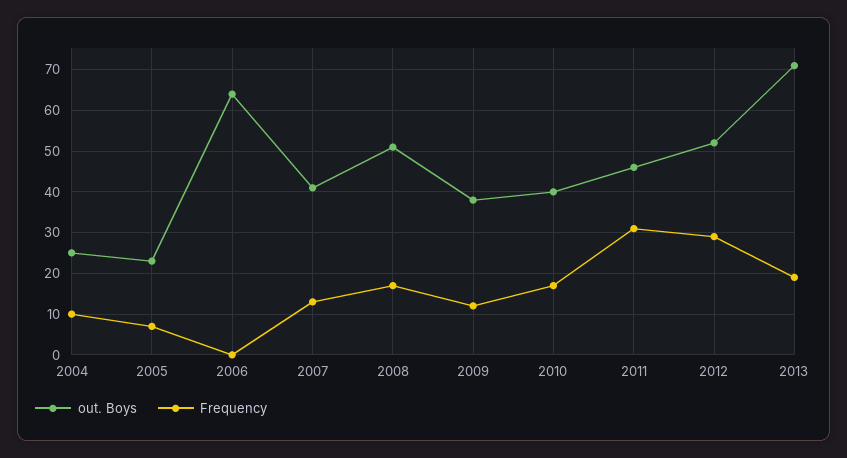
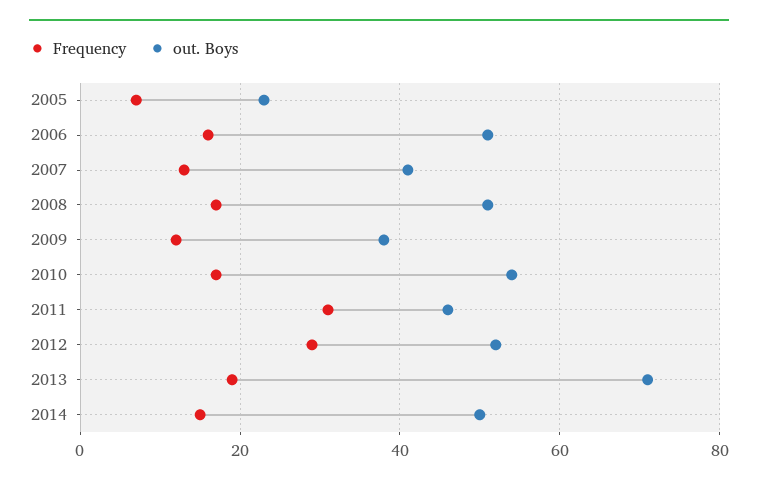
out. Boys, 2004: 25 -> none
Frequency, 2004: 10 -> none
out. Boys, 2006: 65 -> 50
Frequency, 2006: 0 -> 15
out. Boys, 2010: 40 -> 55
Frequency, 2014: none -> 15
out. Boys, 2014: none -> 50

